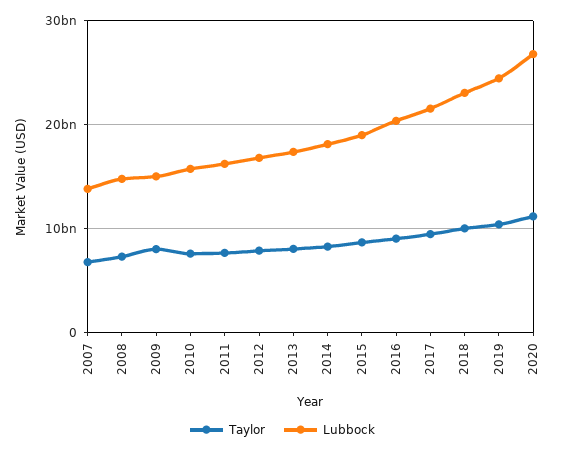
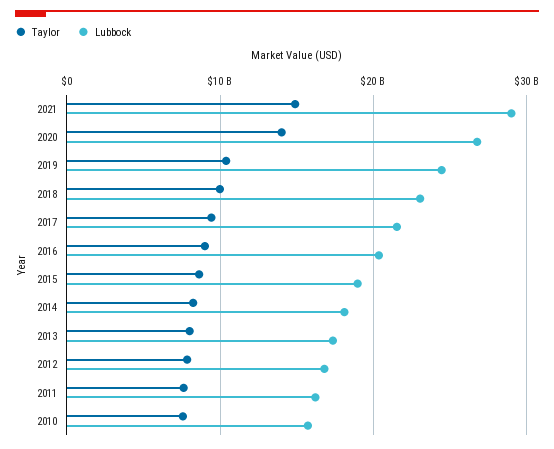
Taylor, 2007: 7000000000 -> none
Lubbock, 2007: 14000000000 -> none
Taylor, 2008: 7000000000 -> none
Lubbock, 2008: 15000000000 -> none
Taylor, 2009: 8000000000 -> none
Lubbock, 2009: 15000000000 -> none
Taylor, 2020: 11000000000 -> 14000000000
Taylor, 2021: none -> 15000000000
Lubbock, 2021: none -> 29000000000

